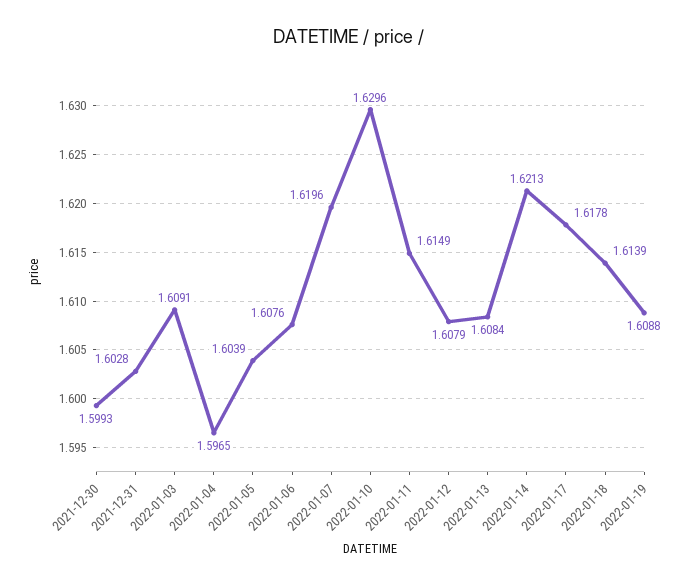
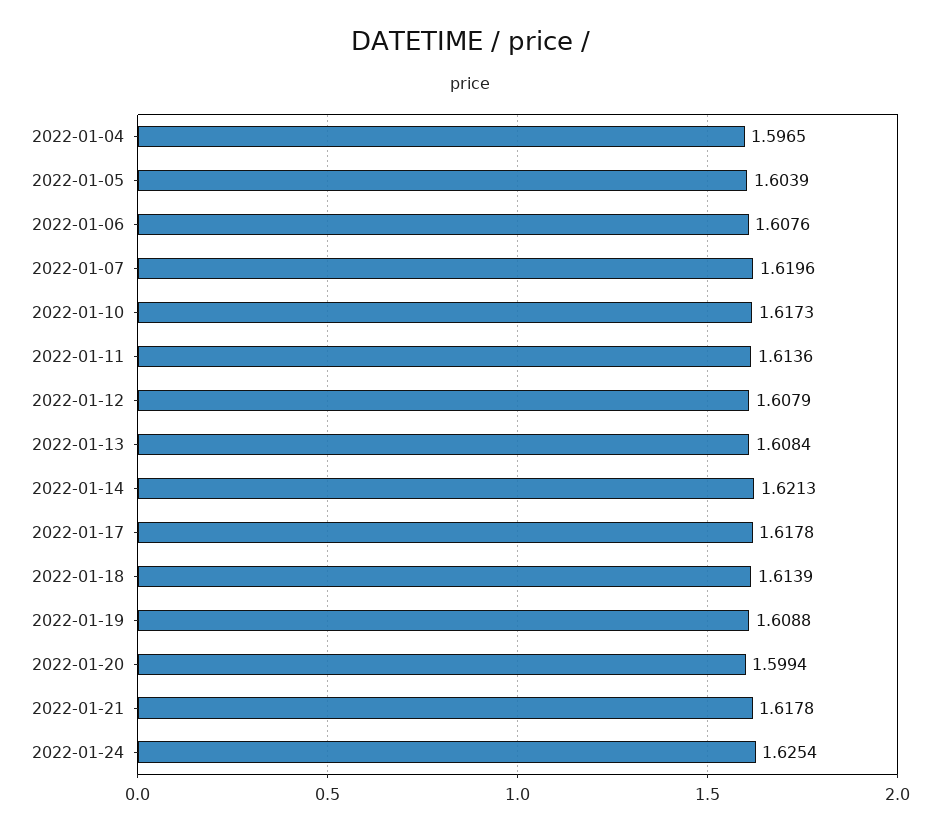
2021-12-30: 1.5993 -> none
2021-12-31: 1.6028 -> none
2022-01-03: 1.6091 -> none
2022-01-10: 1.6296 -> 1.6173
2022-01-11: 1.6149 -> 1.6136
2022-01-20: none -> 1.5994
2022-01-21: none -> 1.6178
2022-01-24: none -> 1.6254

